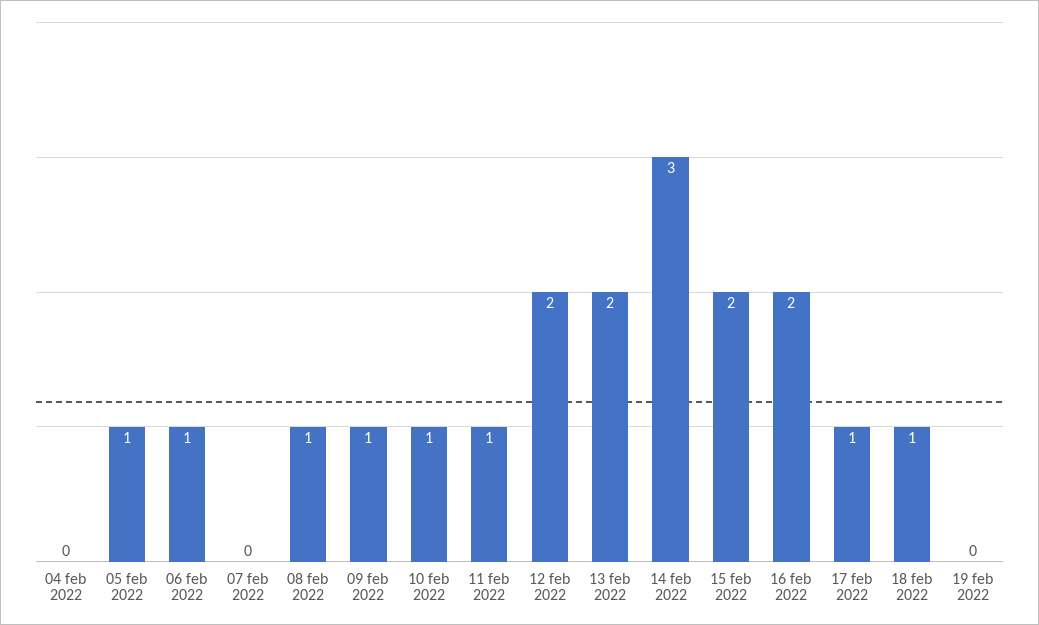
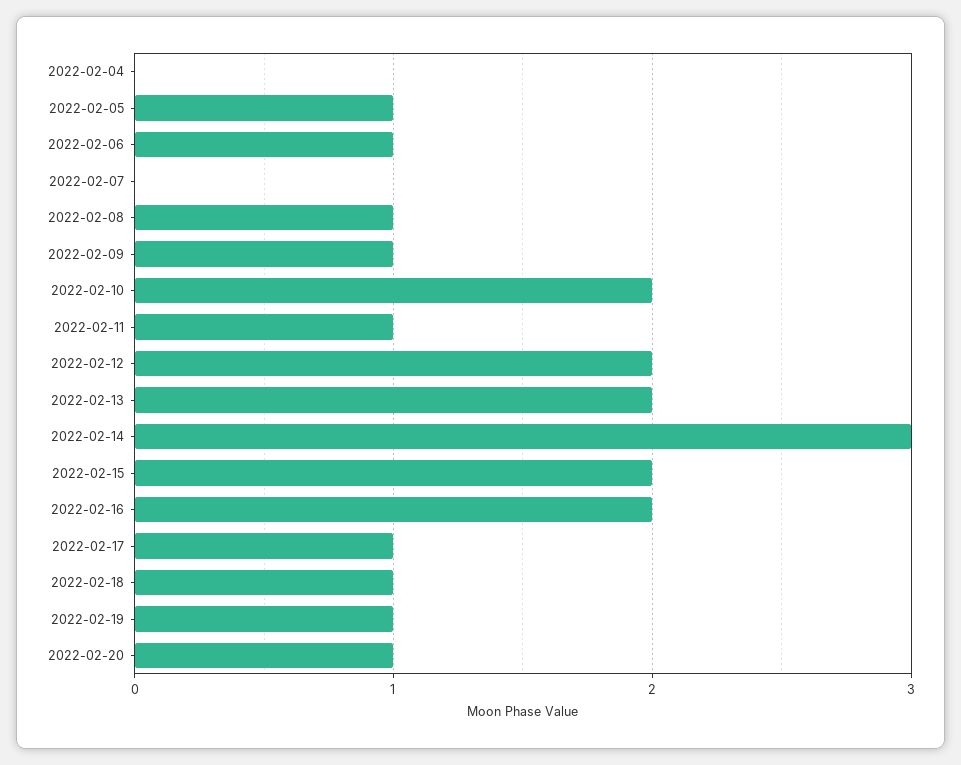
10 feb 2022: 1 -> 2
19 feb 2022: 0 -> 1
2022-02-20: none -> 1

